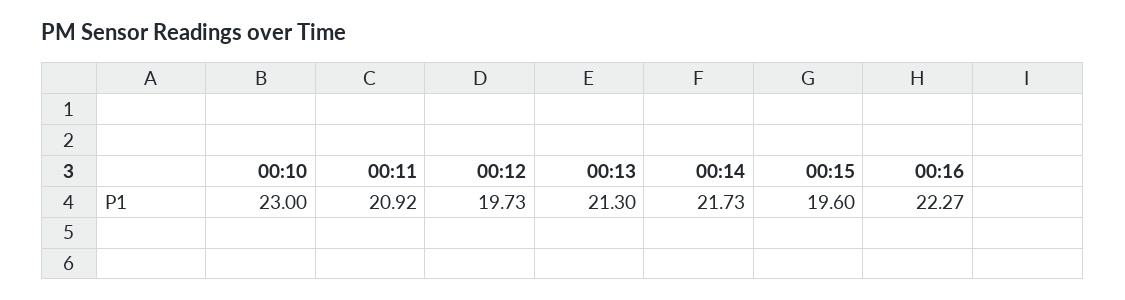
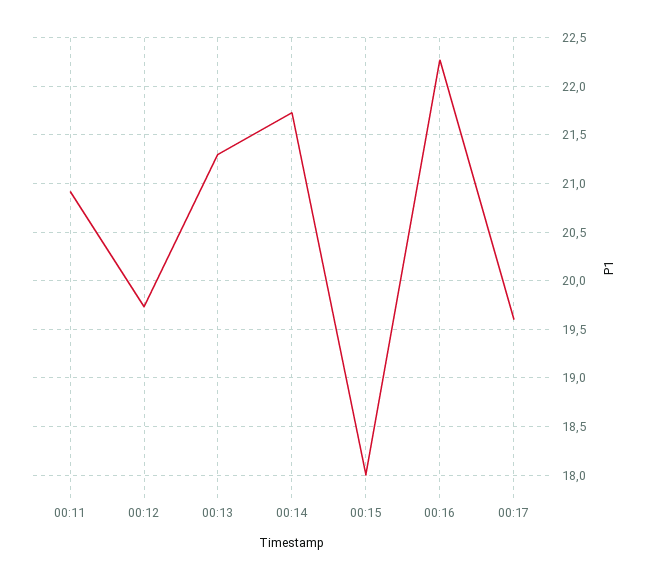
00:10: 23 -> none
00:15: 19.6 -> 18
00:17: none -> 19.6

